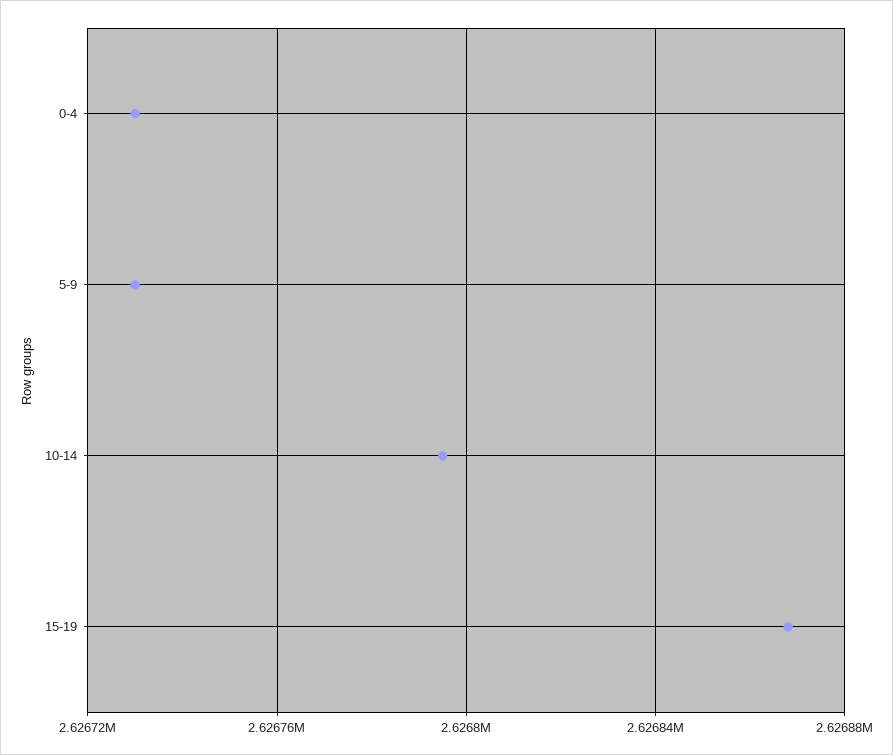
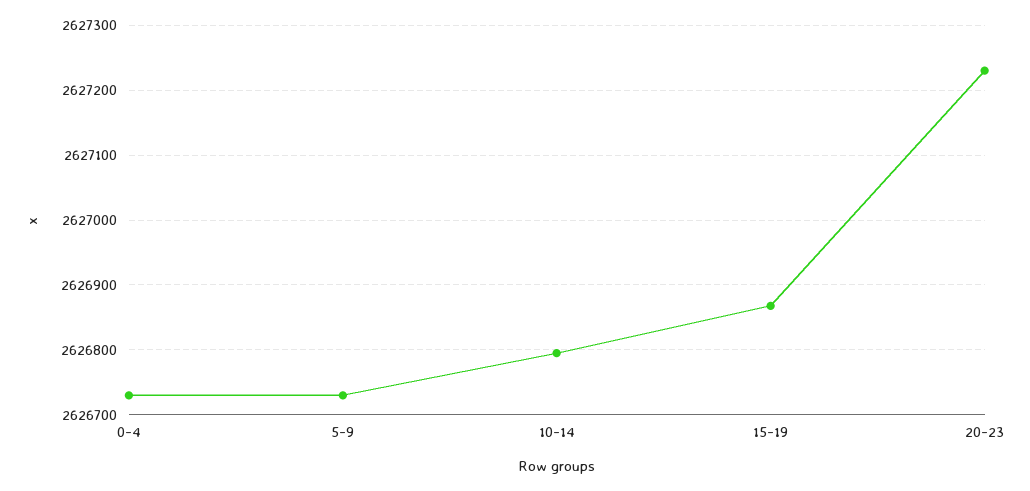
20-23: none -> 2627230

